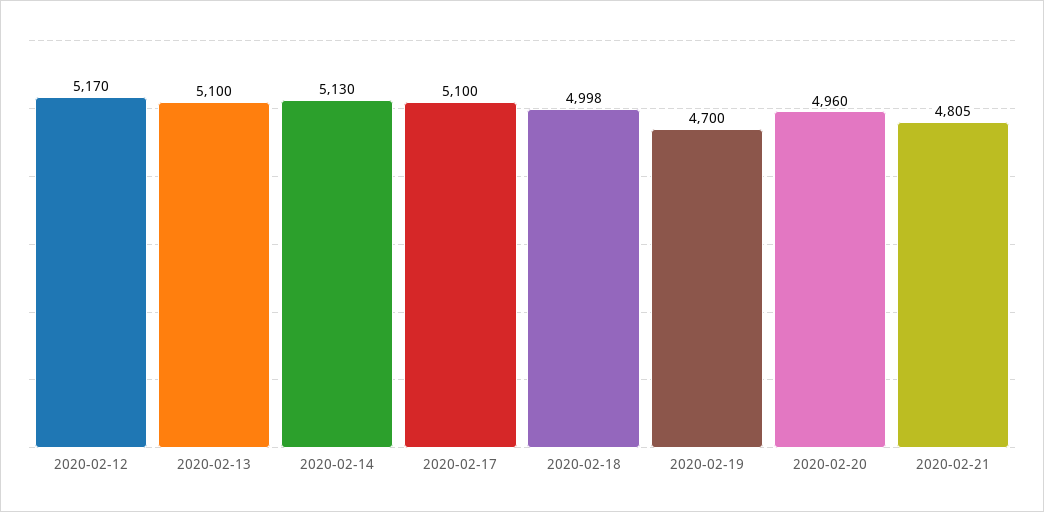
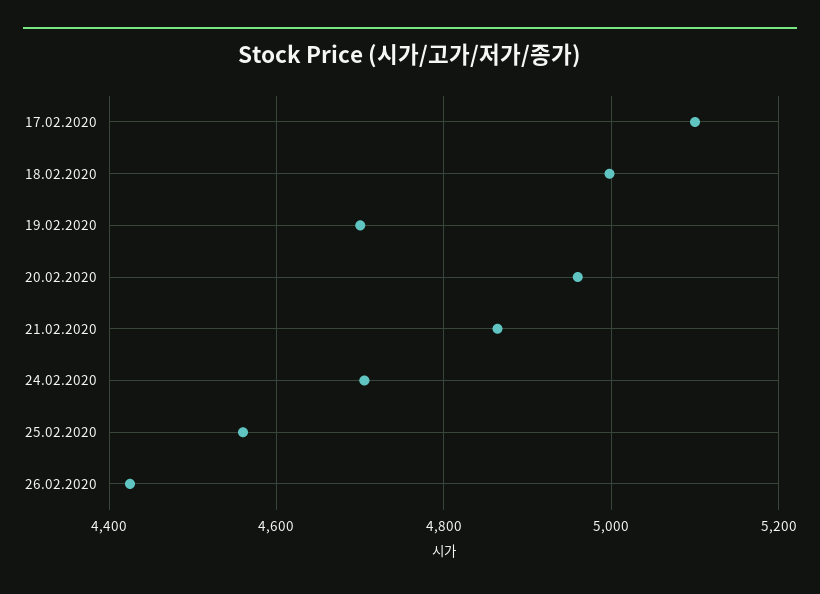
2020-02-12: 5170 -> none
2020-02-13: 5100 -> none
2020-02-14: 5130 -> none
2020-02-21: 4805 -> 4860
24.02.2020: none -> 4700
25.02.2020: none -> 4560
26.02.2020: none -> 4420

